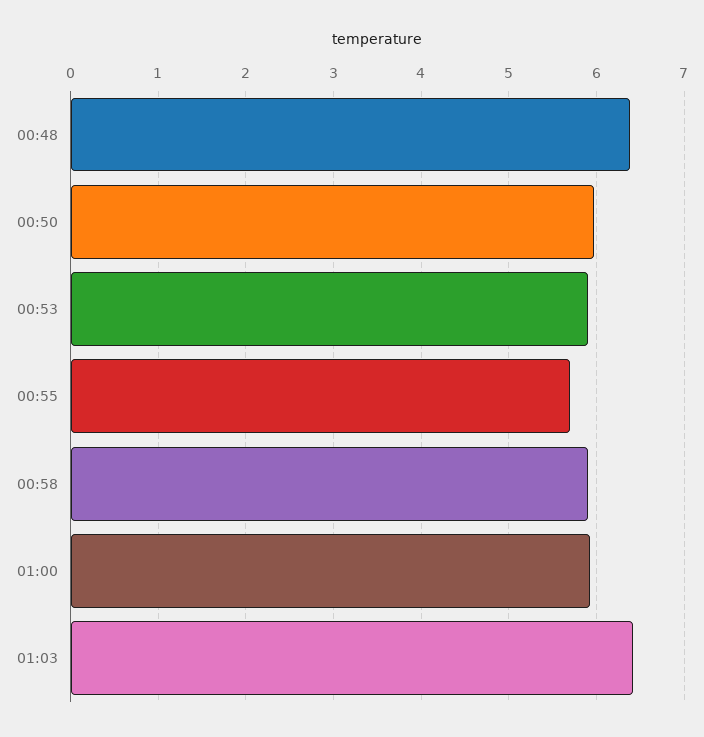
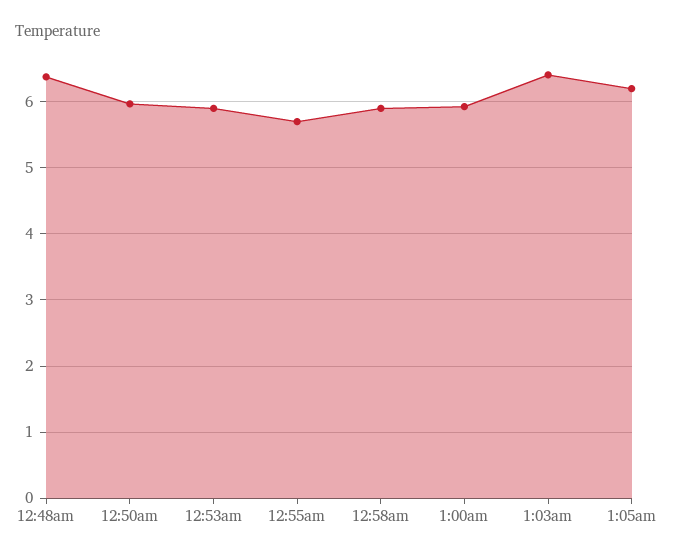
1:05am: none -> 6.2

